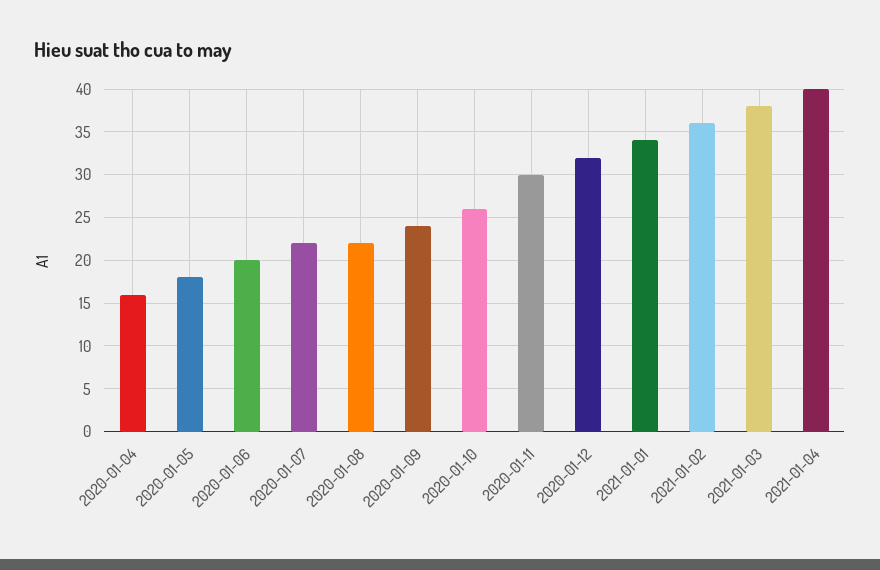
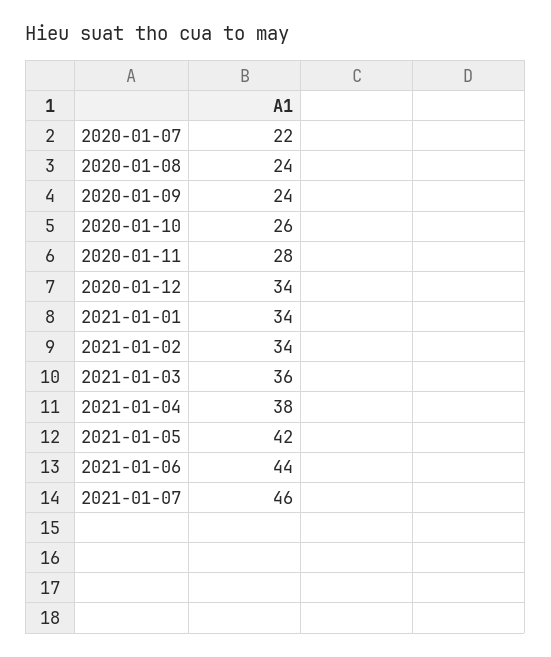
2020-01-04: 16 -> none
2020-01-05: 18 -> none
2020-01-06: 20 -> none
2020-01-08: 22 -> 24
2020-01-11: 30 -> 28
2020-01-12: 32 -> 34
2021-01-02: 36 -> 34
2021-01-03: 38 -> 36
2021-01-04: 40 -> 38
2021-01-05: none -> 42
2021-01-06: none -> 44
2021-01-07: none -> 46

